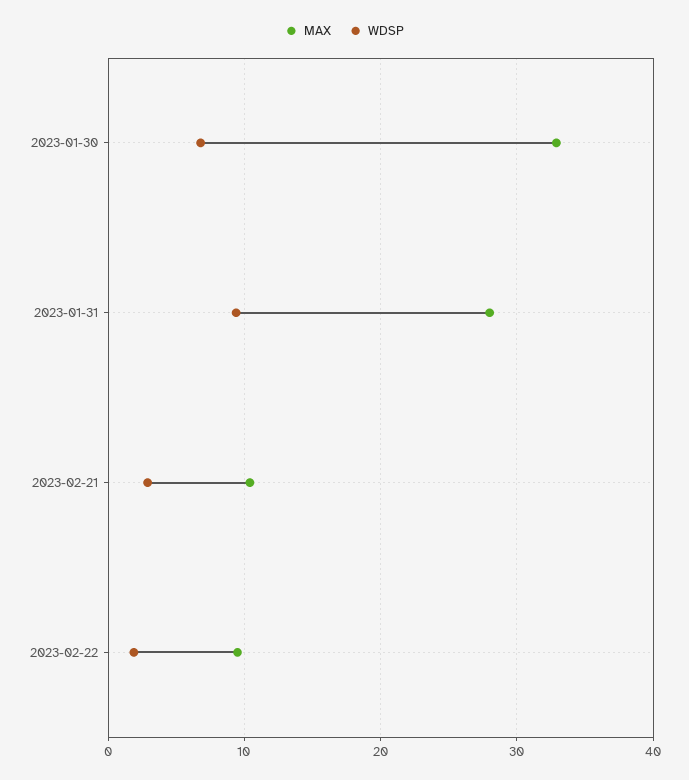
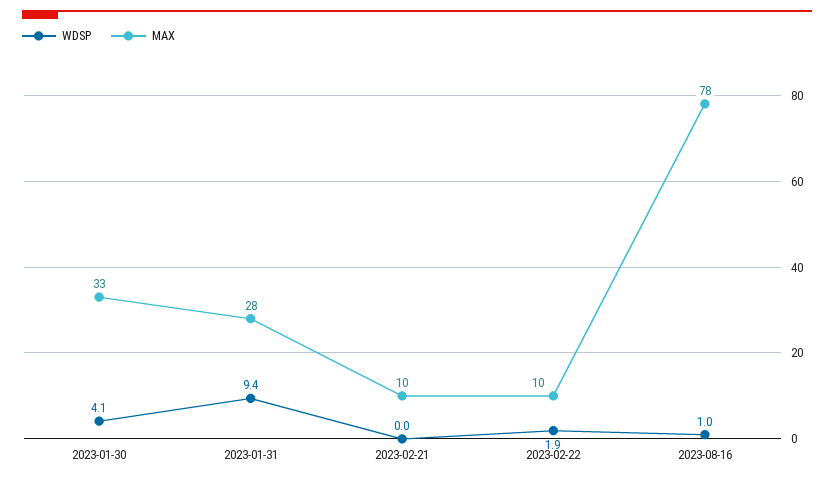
WDSP, 2023-01-30: 7 -> 4.1
WDSP, 2023-02-21: 3 -> 0
WDSP, 2023-08-16: none -> 1
MAX, 2023-08-16: none -> 78

